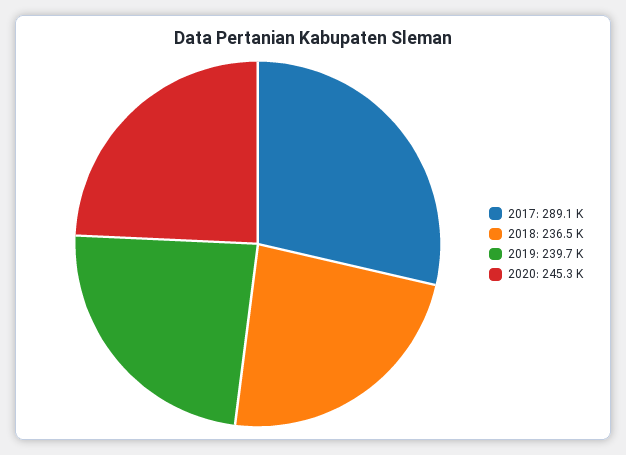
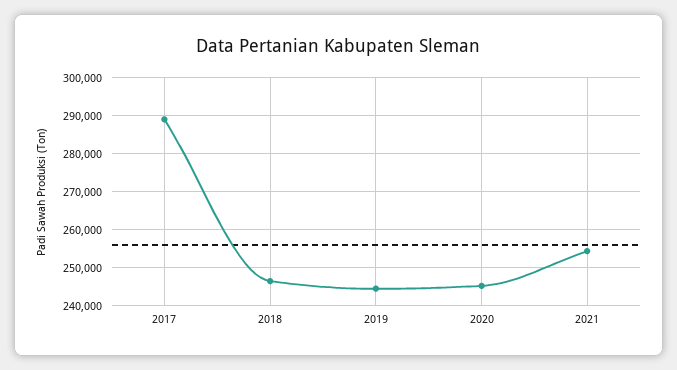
2018: 236500 -> 246000
2019: 239700 -> 244000
2021: none -> 254000

